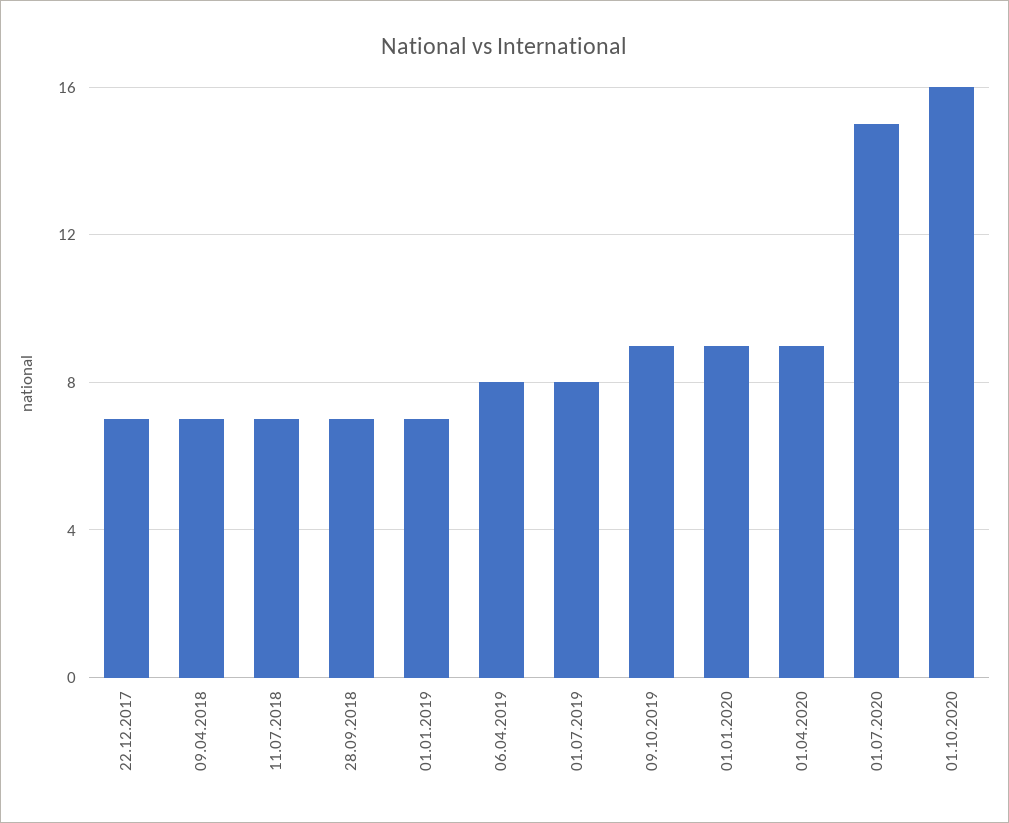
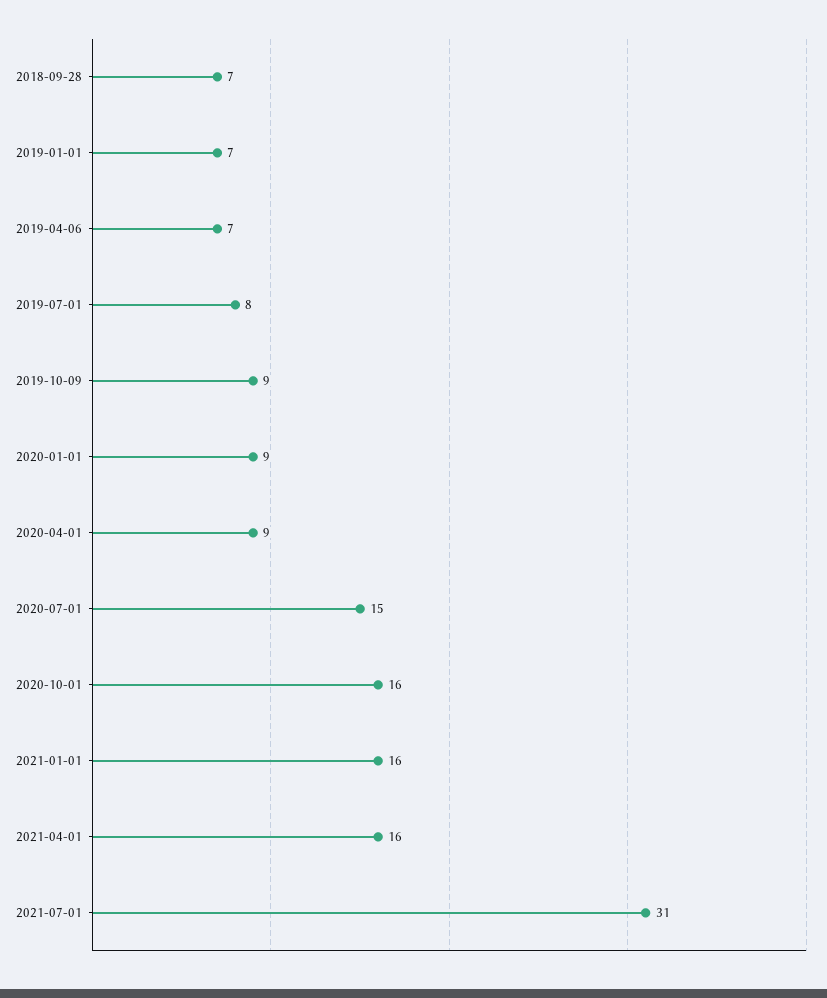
22.12.2017: 7 -> none
09.04.2018: 7 -> none
11.07.2018: 7 -> none
06.04.2019: 8 -> 7
2021-01-01: none -> 16
2021-04-01: none -> 16
2021-07-01: none -> 31

